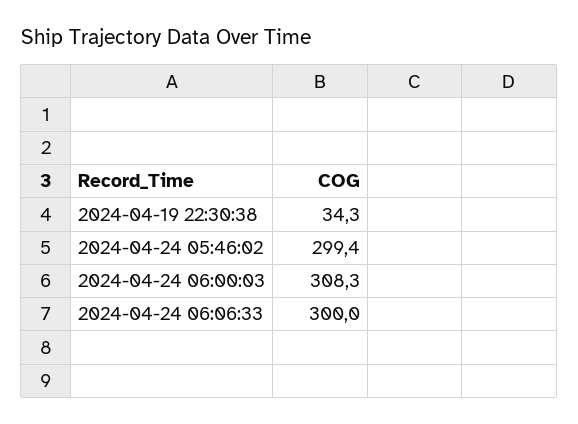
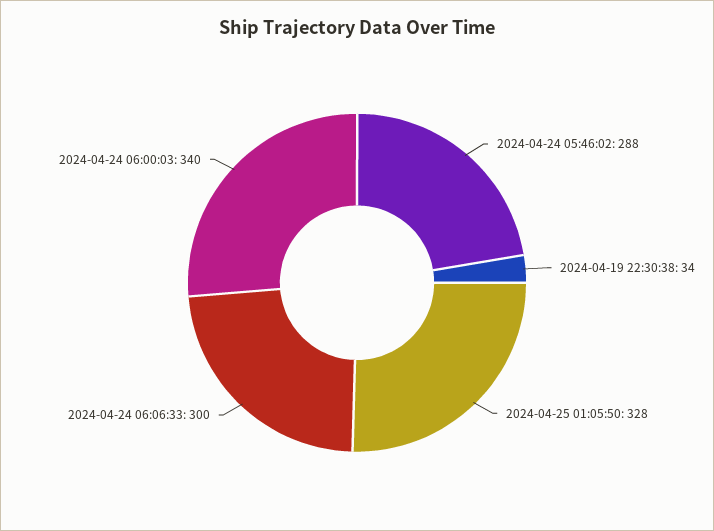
2024-04-24 05:46:02: 299.4 -> 288
2024-04-24 06:00:03: 308.3 -> 340
2024-04-25 01:05:50: none -> 328

